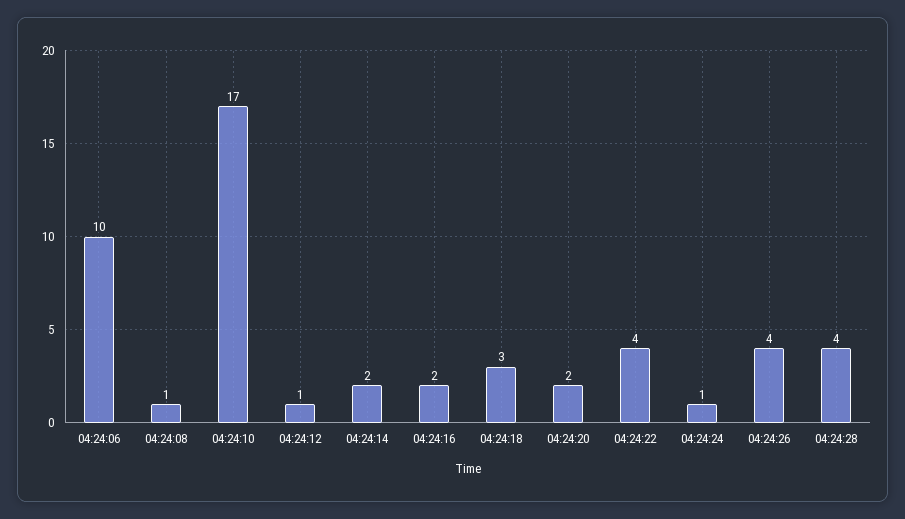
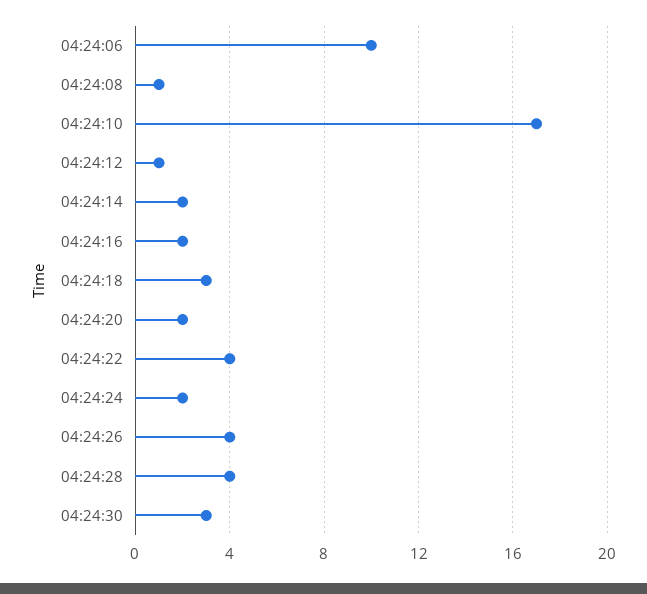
04:24:24: 1 -> 2
04:24:30: none -> 3

